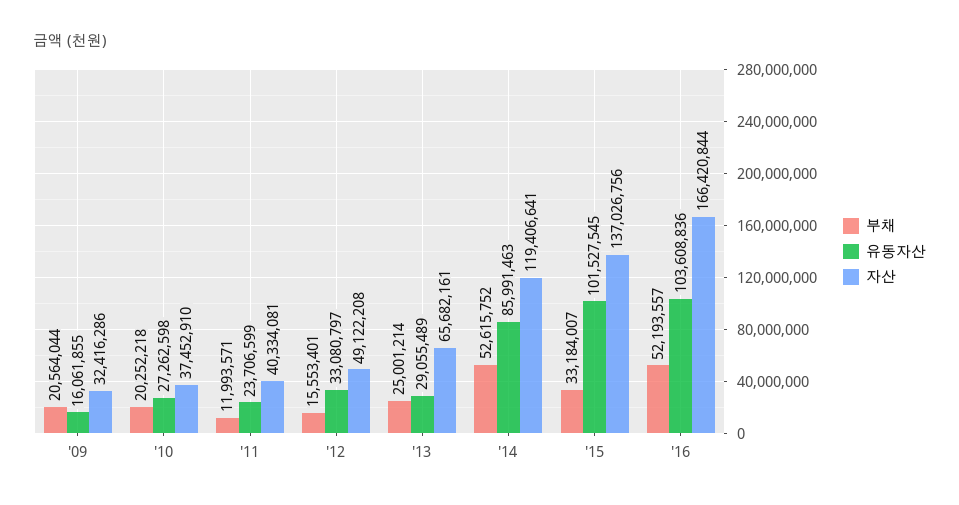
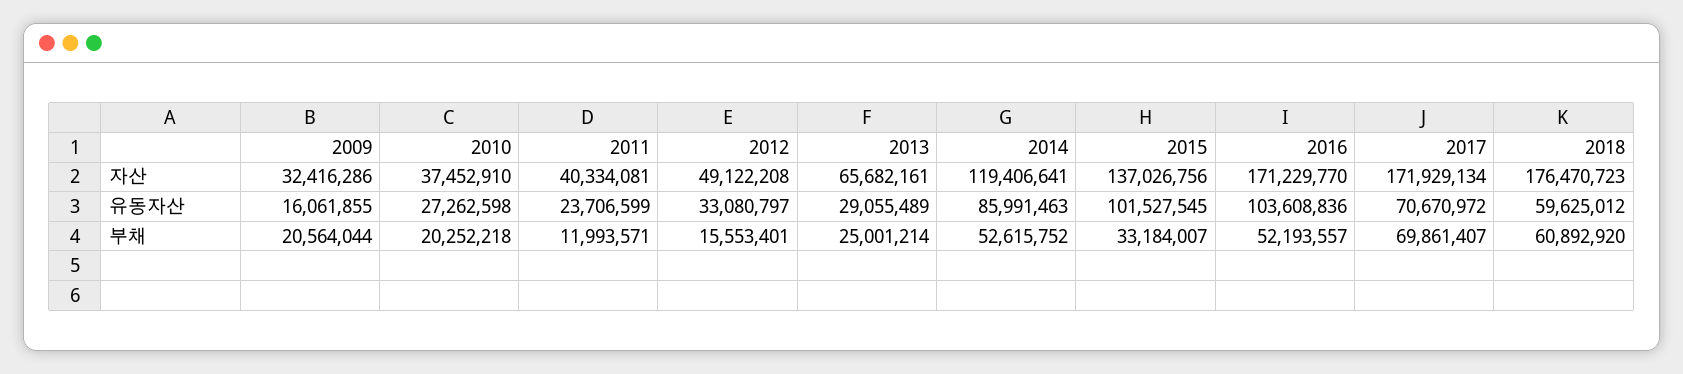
자산, '16: 166420844 -> 171229770
자산, 2017: none -> 171929134
자산, 2018: none -> 176470723
유동자산, 2017: none -> 70670972
유동자산, 2018: none -> 59625012
부채, 2017: none -> 69861407
부채, 2018: none -> 60892920

